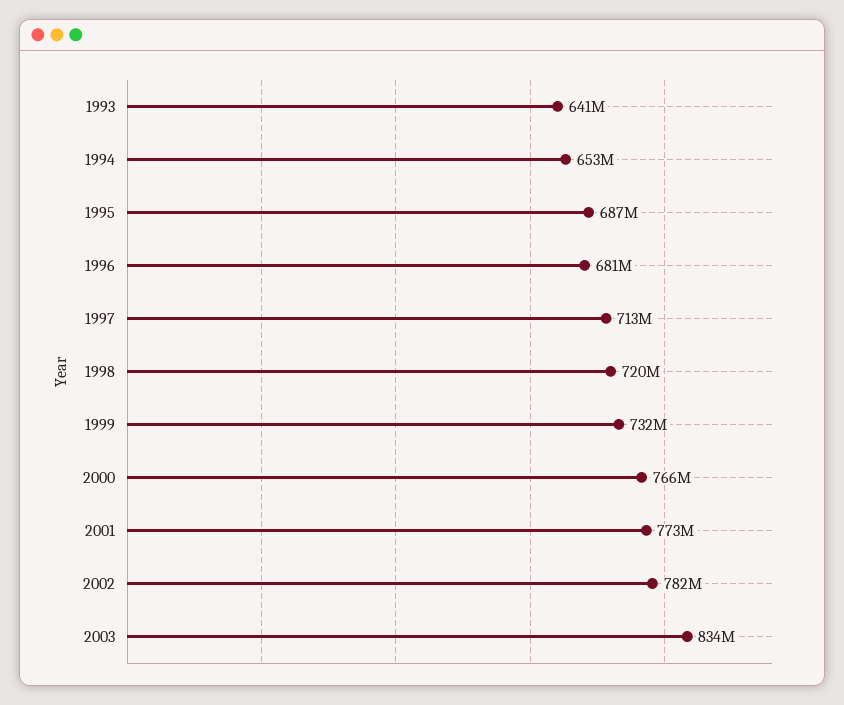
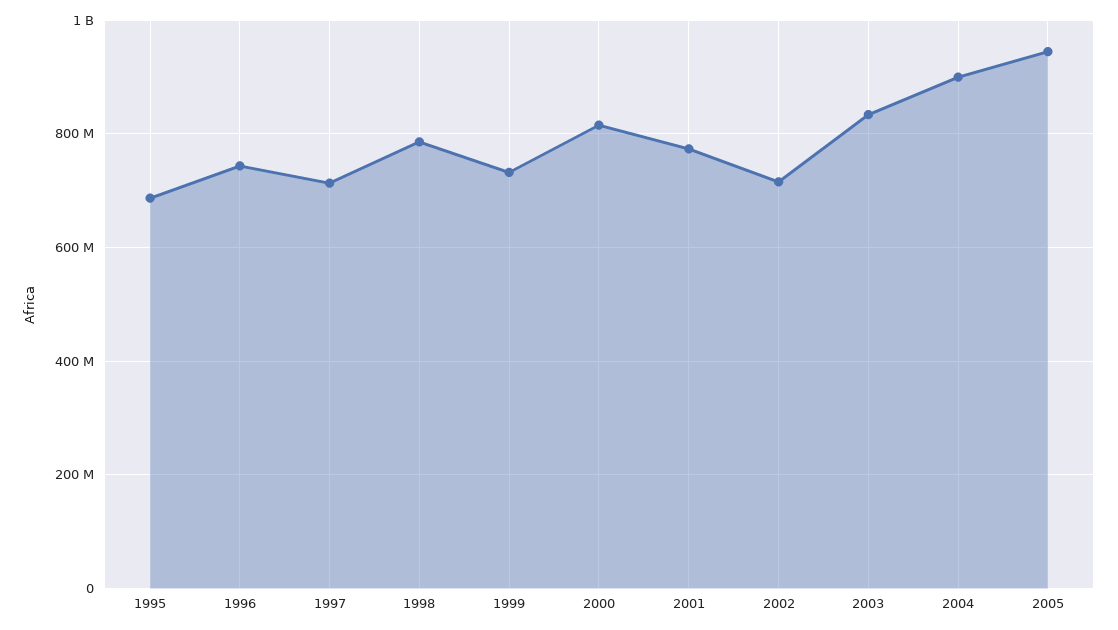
1993: 641000000 -> none
1994: 653000000 -> none
1996: 681000000 -> 740000000
1998: 720000000 -> 780000000
2000: 766000000 -> 820000000
2002: 782000000 -> 720000000
2004: none -> 900000000
2005: none -> 940000000

